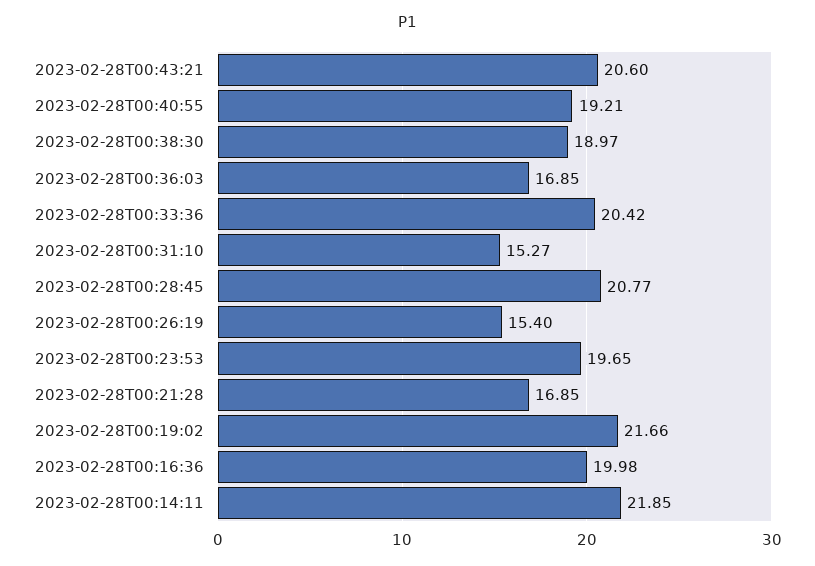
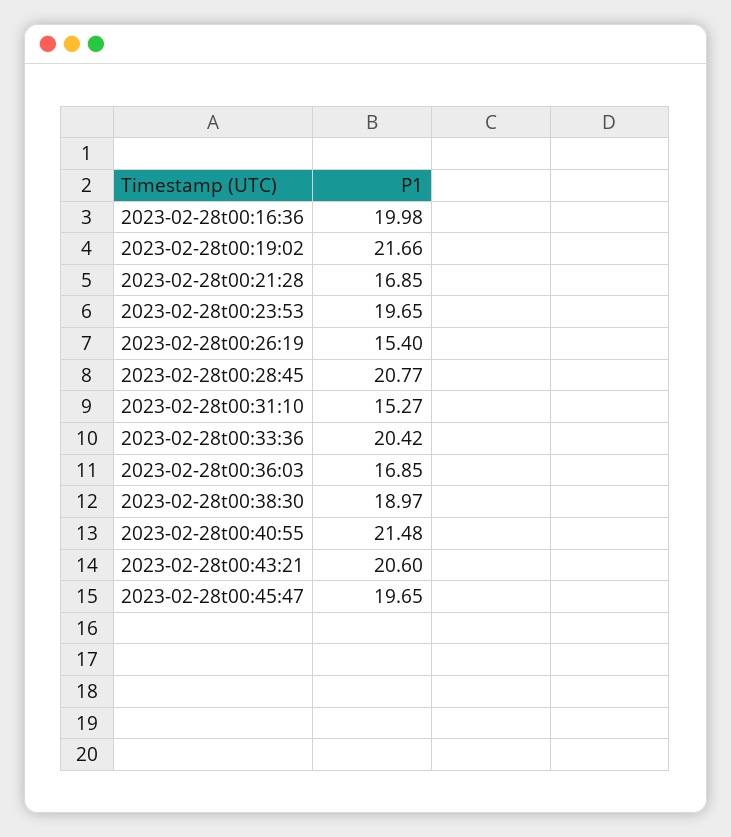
2023-02-28T00:40:55: 19.21 -> 21.48
2023-02-28T00:14:11: 21.85 -> none
2023-02-28t00:45:47: none -> 19.65

